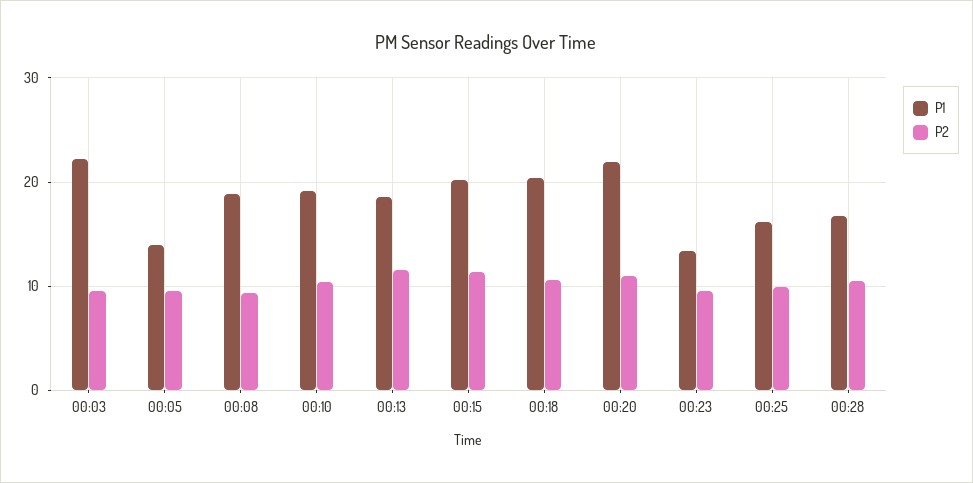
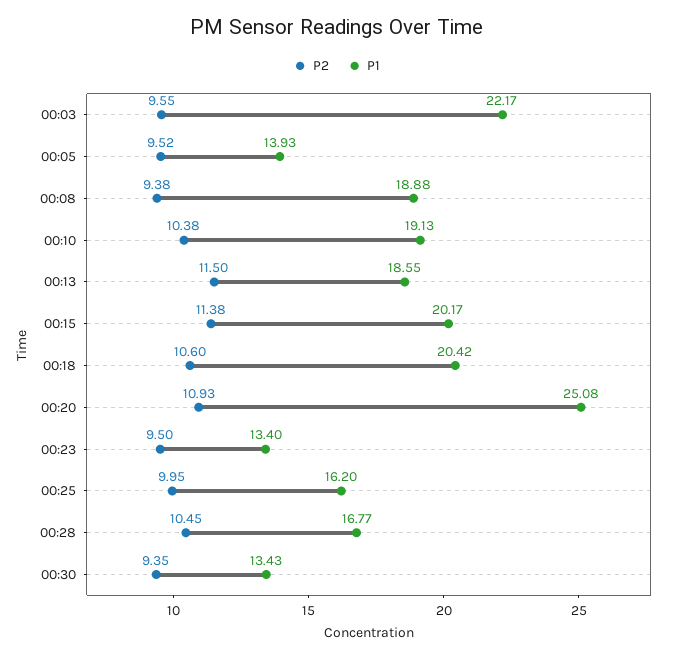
P1, 00:20: 22 -> 25.08
P2, 00:30: none -> 9.35
P1, 00:30: none -> 13.43

